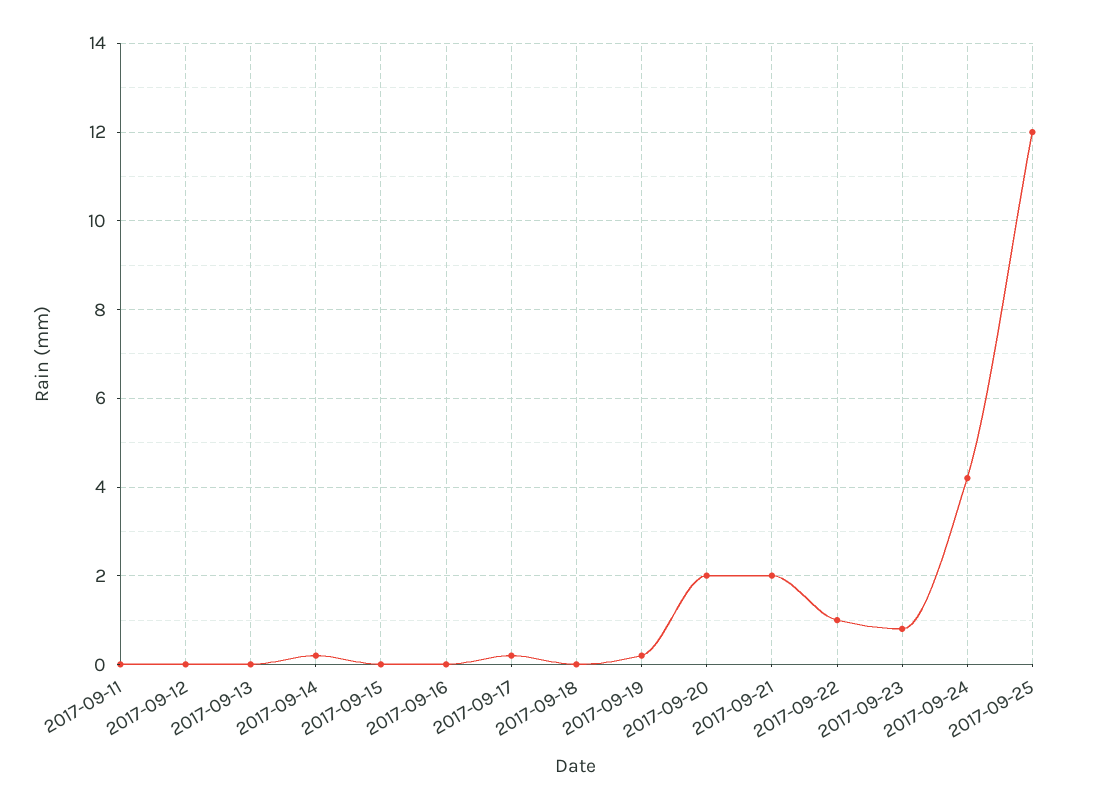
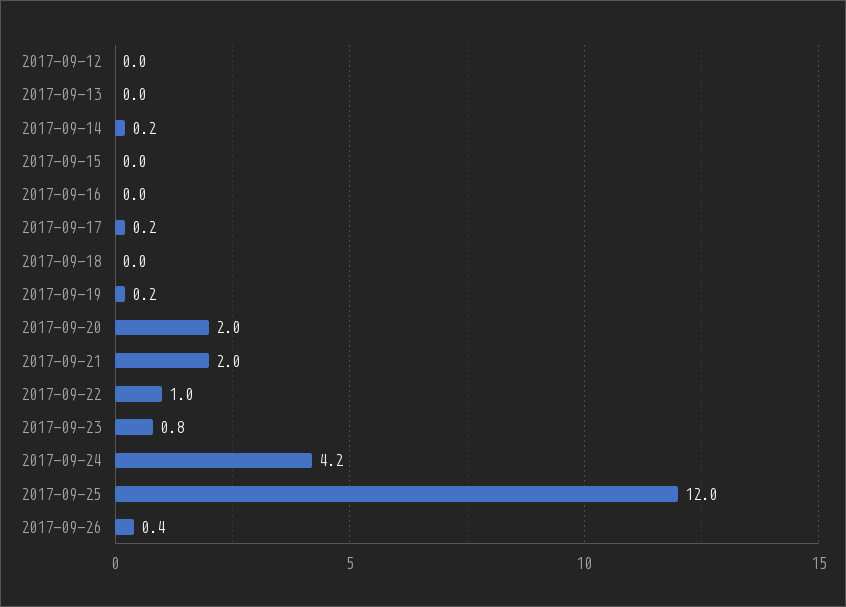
2017-09-11: 0 -> none
2017-09-26: none -> 0.4

